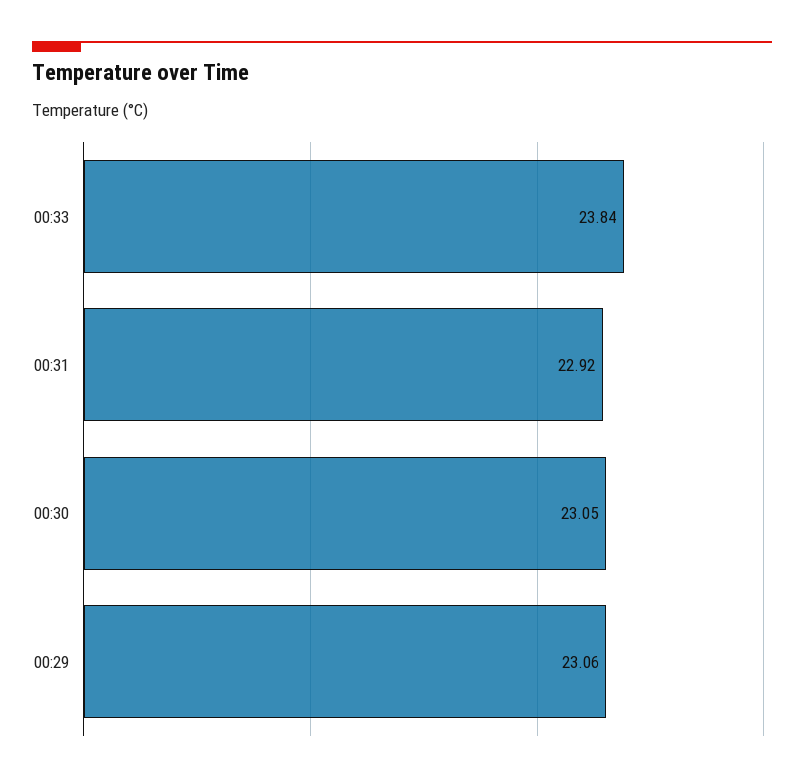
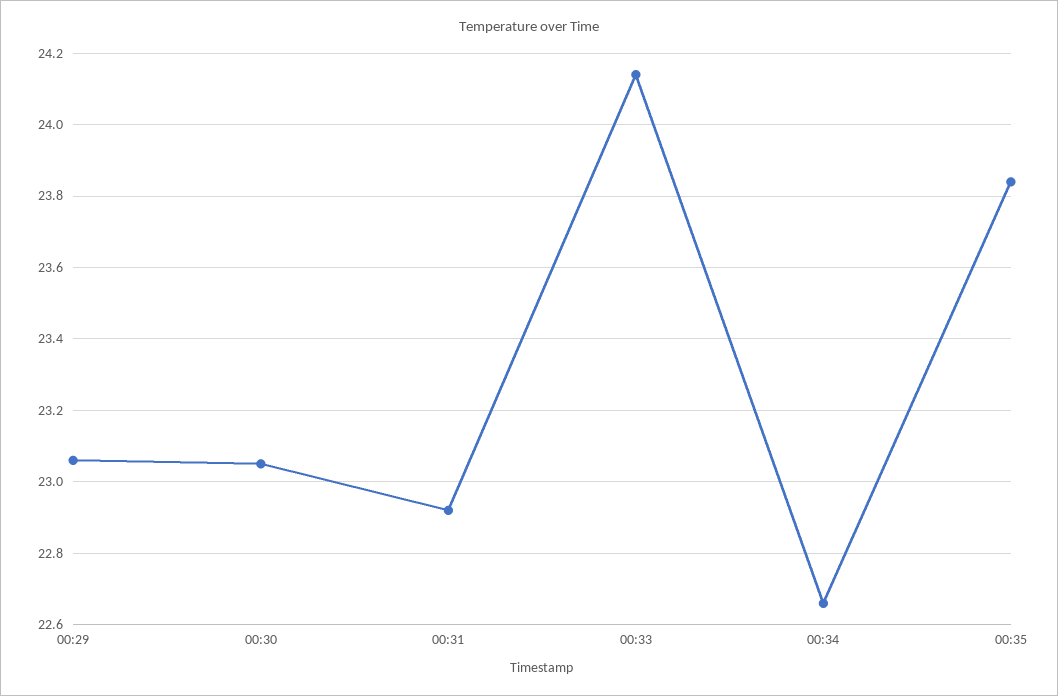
00:33: 23.84 -> 24.15
00:34: none -> 22.65
00:35: none -> 23.85

